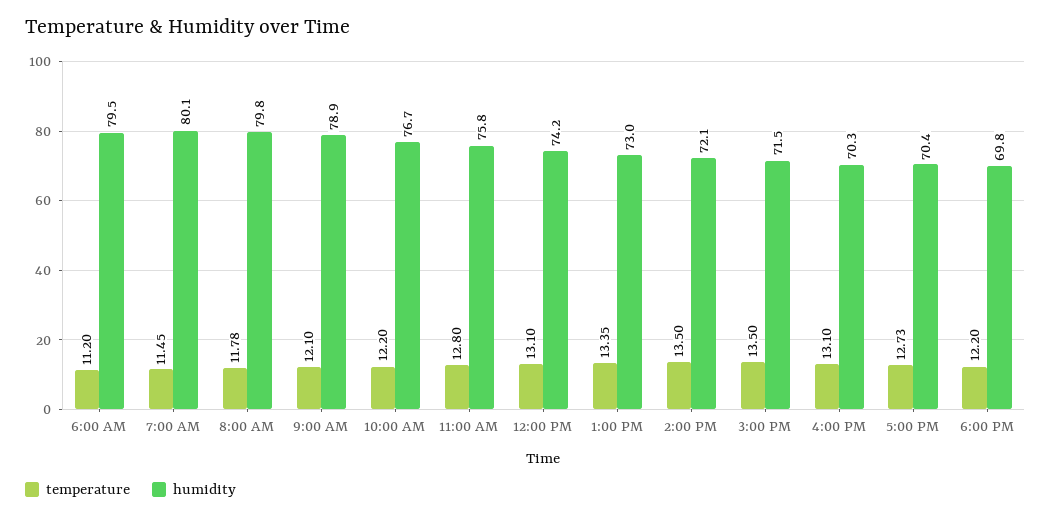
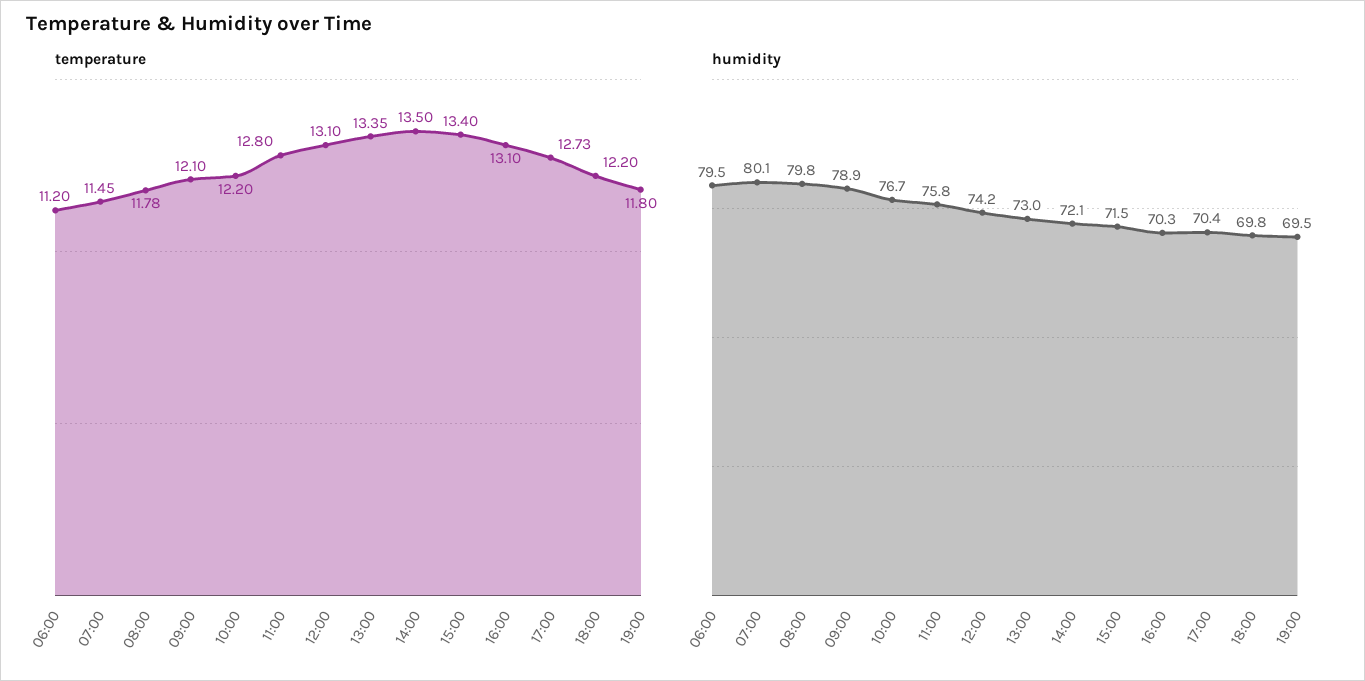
temperature, 3:00 PM: 13.5 -> 13.4
temperature, 19:00: none -> 11.8
humidity, 19:00: none -> 69.5

